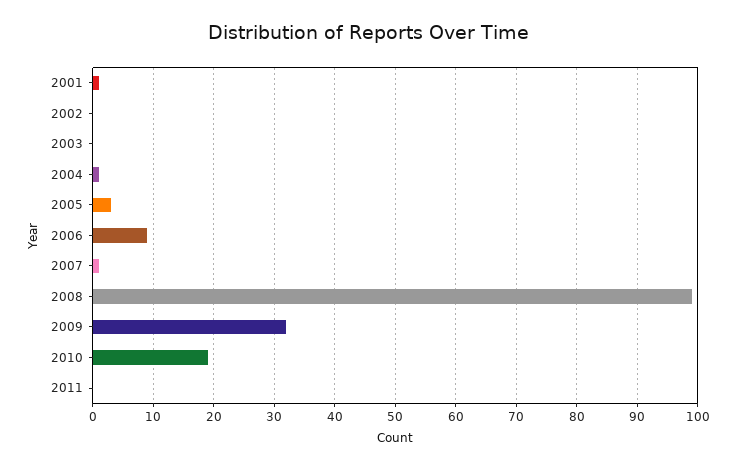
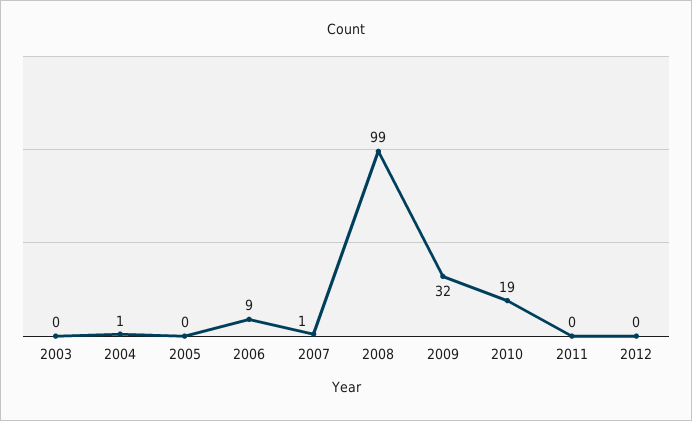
2001: 1 -> none
2002: 0 -> none
2005: 3 -> 0
2012: none -> 0

